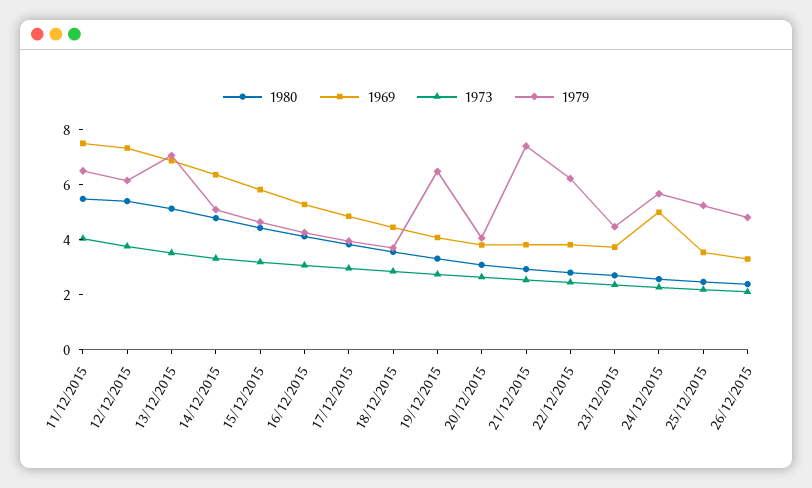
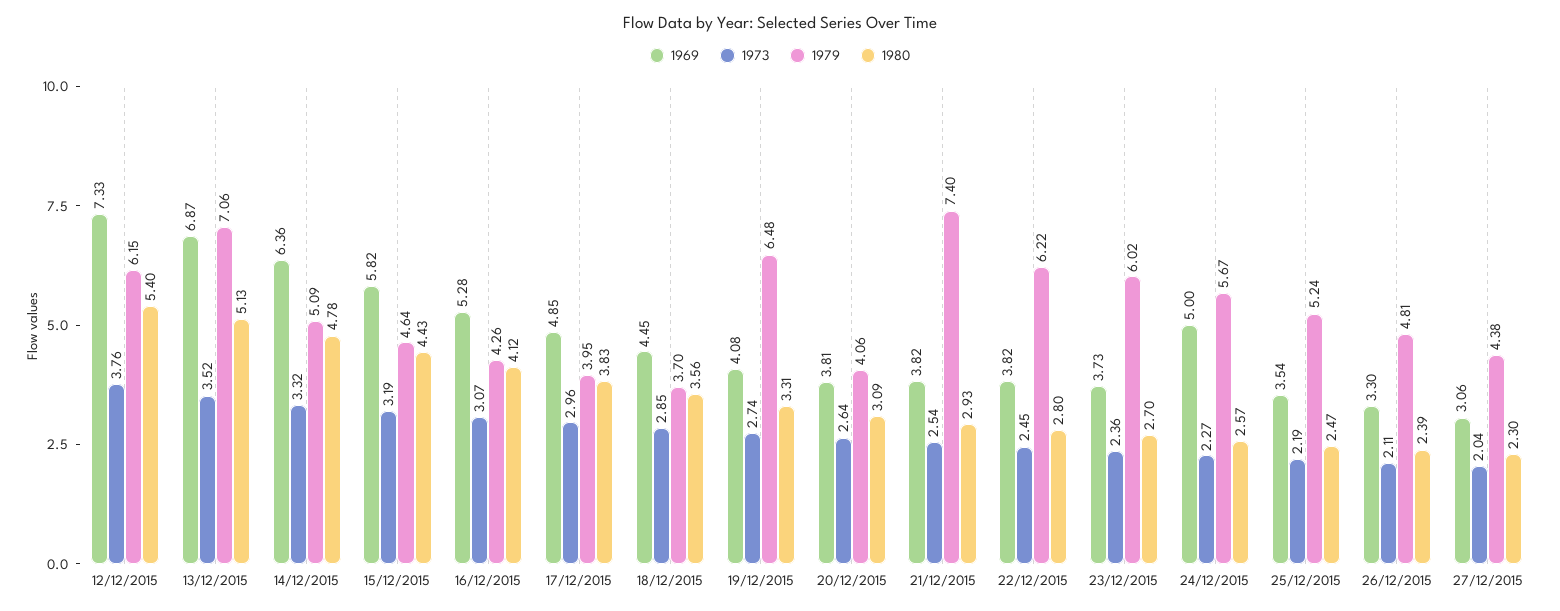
1980, 11/12/2015: 5.5 -> none
1969, 11/12/2015: 7.5 -> none
1973, 11/12/2015: 4 -> none
1979, 11/12/2015: 6.5 -> none
1979, 23/12/2015: 4.5 -> 6.02
1969, 27/12/2015: none -> 3.06
1973, 27/12/2015: none -> 2.04
1979, 27/12/2015: none -> 4.38
1980, 27/12/2015: none -> 2.3

